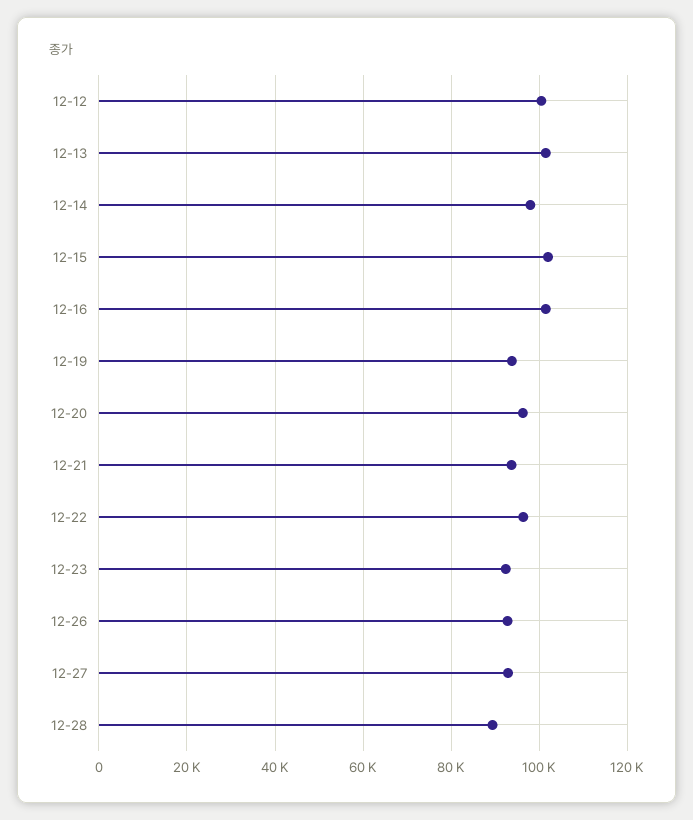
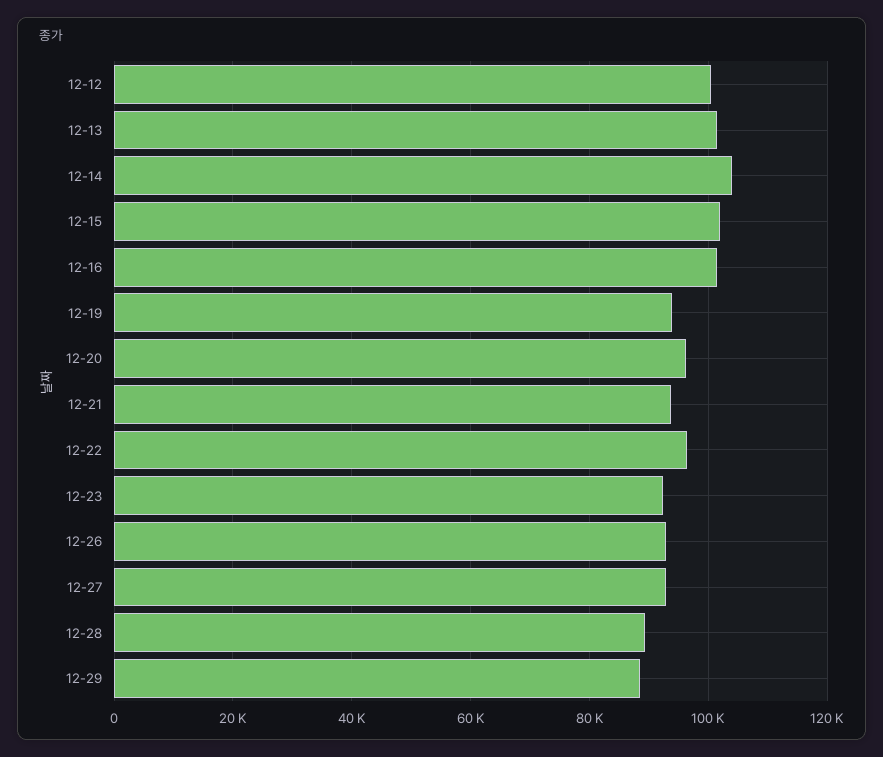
12-14: 98000 -> 104000
12-29: none -> 88000

